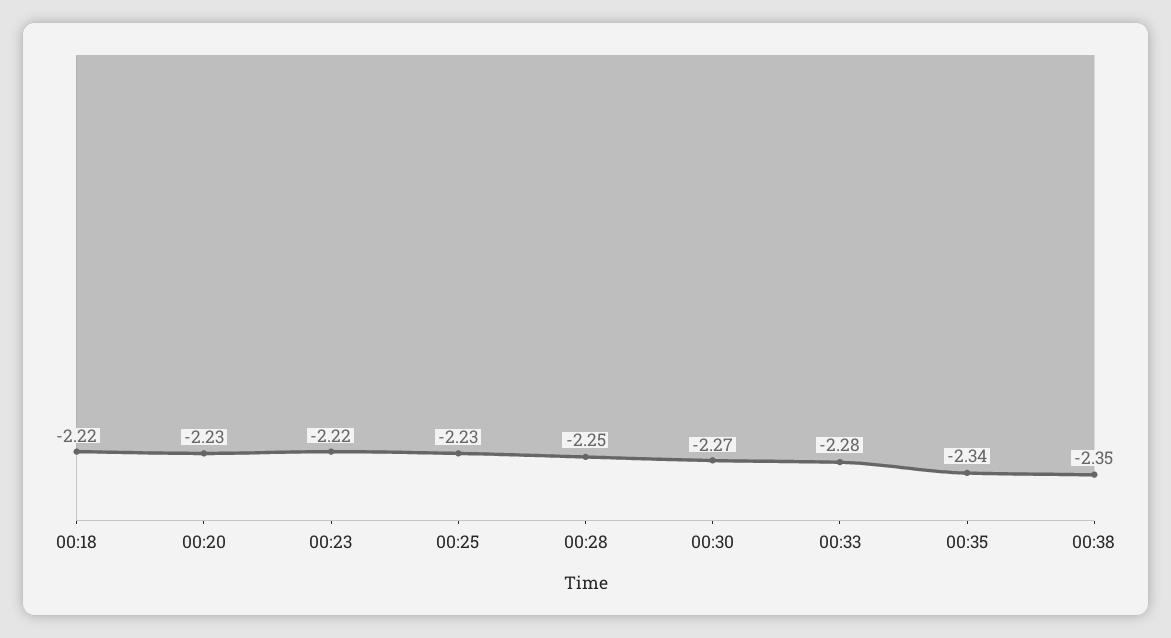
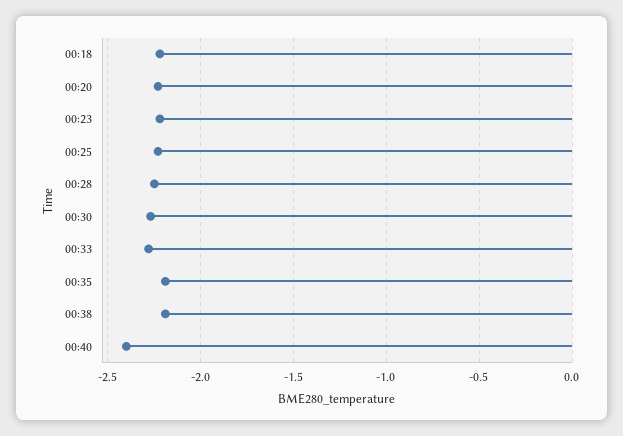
00:35: -2.34 -> -2.2
00:38: -2.35 -> -2.2
00:40: none -> -2.4

